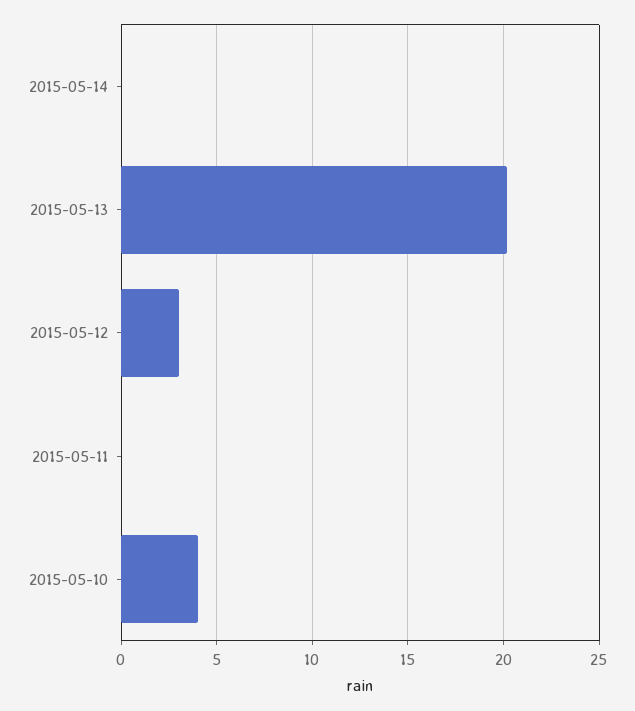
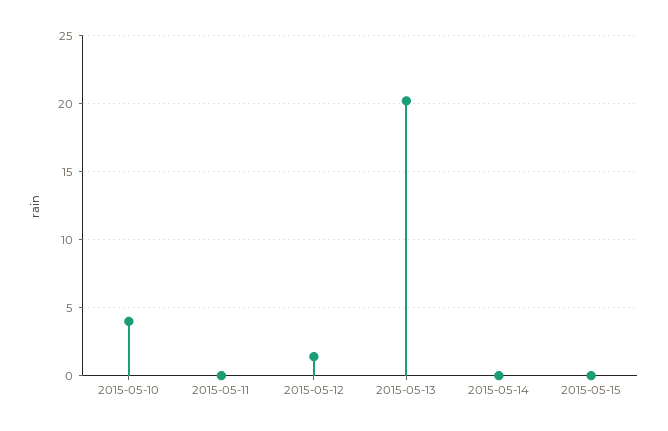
2015-05-12: 3 -> 1.5
2015-05-15: none -> 0

